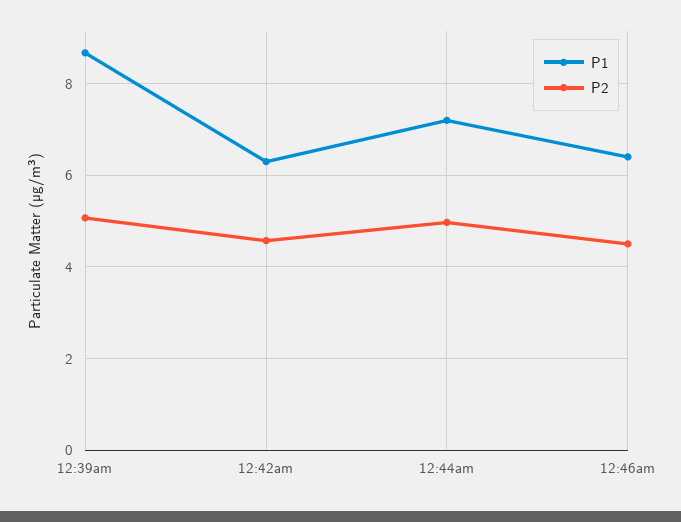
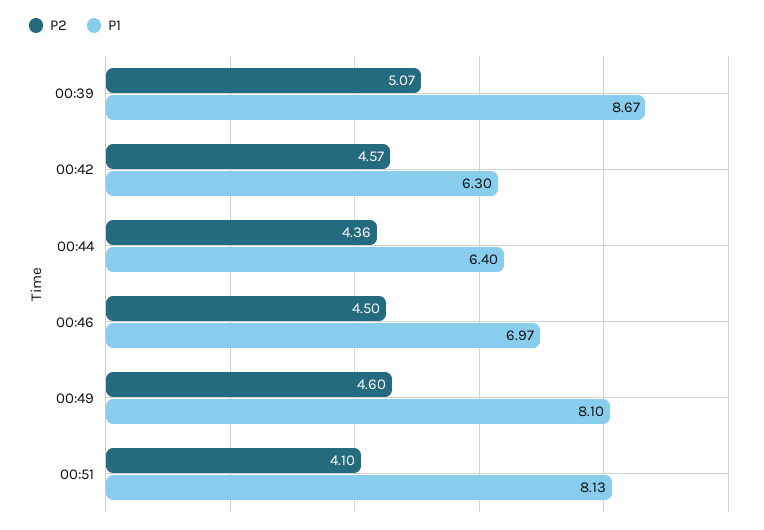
P1, 12:44am: 7.2 -> 6.4
P2, 12:44am: 5 -> 4.36
P1, 12:46am: 6.4 -> 6.97
P2, 00:49: none -> 4.6
P1, 00:49: none -> 8.1
P2, 00:51: none -> 4.1
P1, 00:51: none -> 8.13

